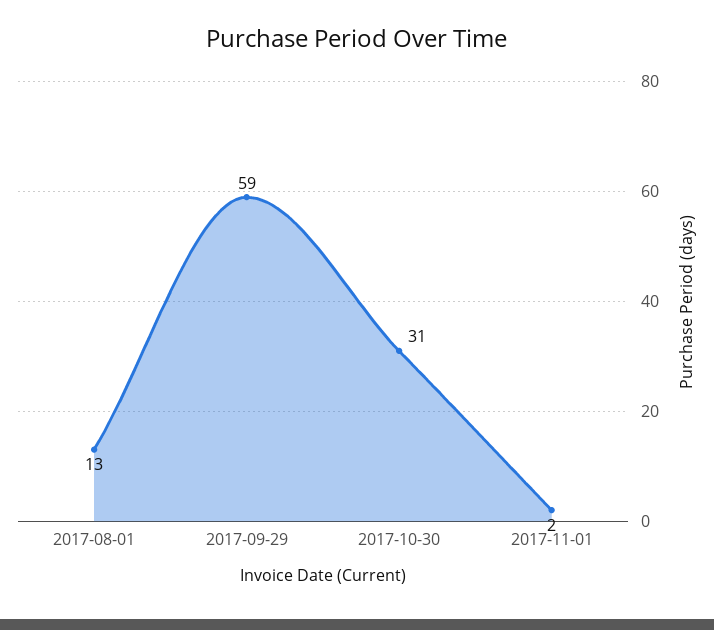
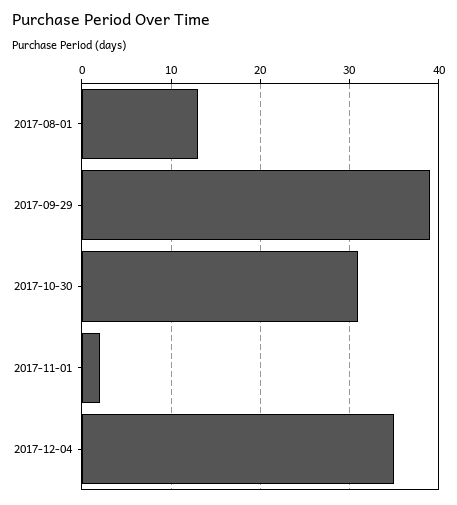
2017-09-29: 59 -> 39
2017-12-04: none -> 35

